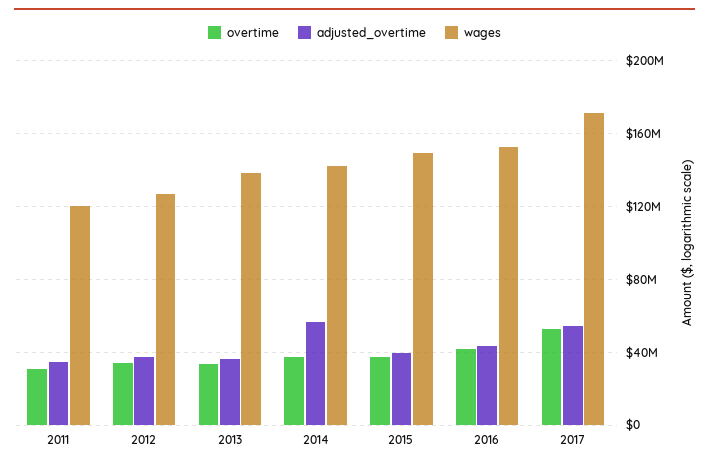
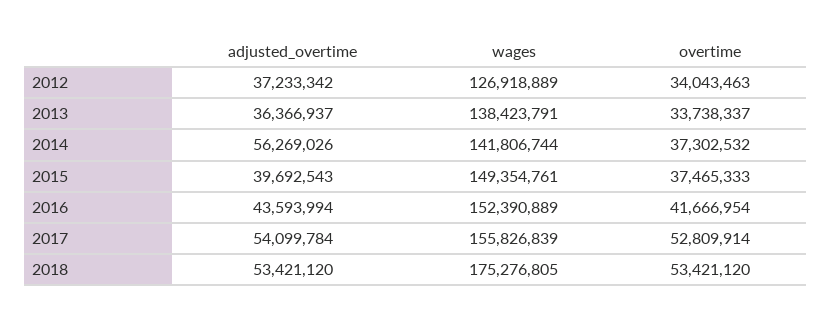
overtime, 2011: 30000000 -> none
adjusted_overtime, 2011: 35000000 -> none
wages, 2011: 120000000 -> none
wages, 2017: 170000000 -> 155826839
adjusted_overtime, 2018: none -> 53421120
wages, 2018: none -> 175276805
overtime, 2018: none -> 53421120

